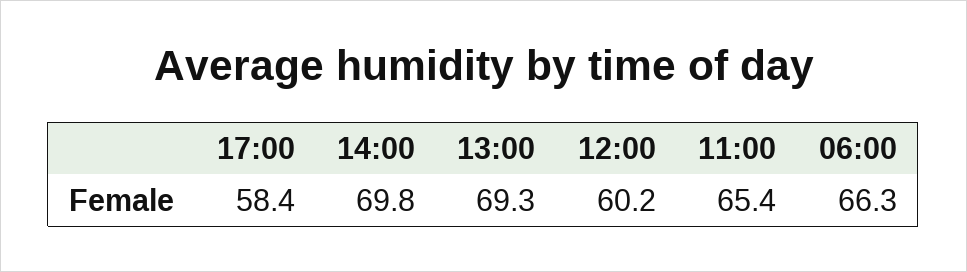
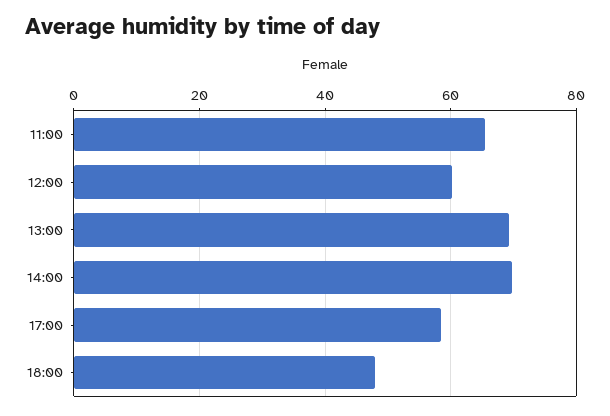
06:00: 66.3 -> none
18:00: none -> 48

